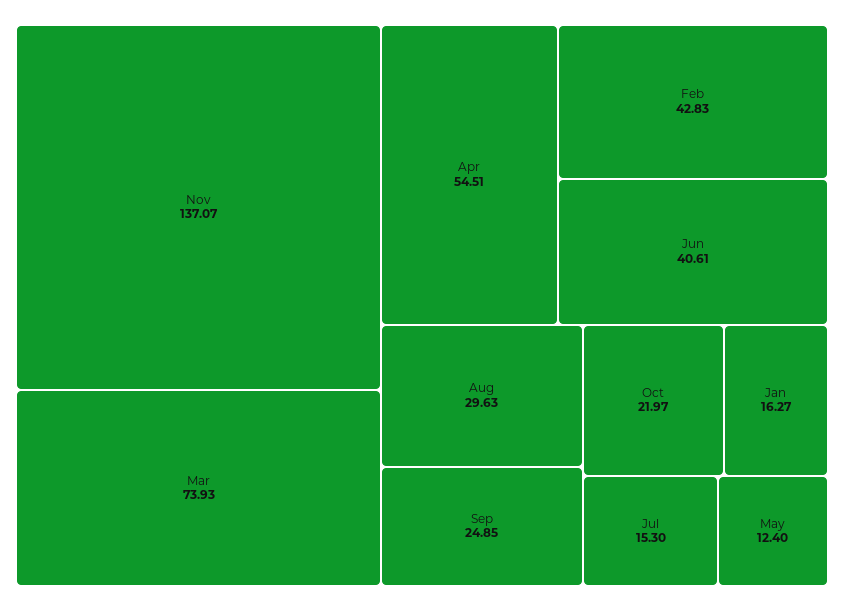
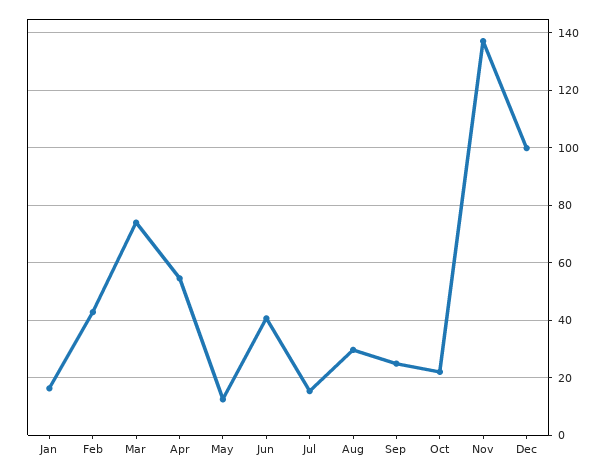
Dec: none -> 100

